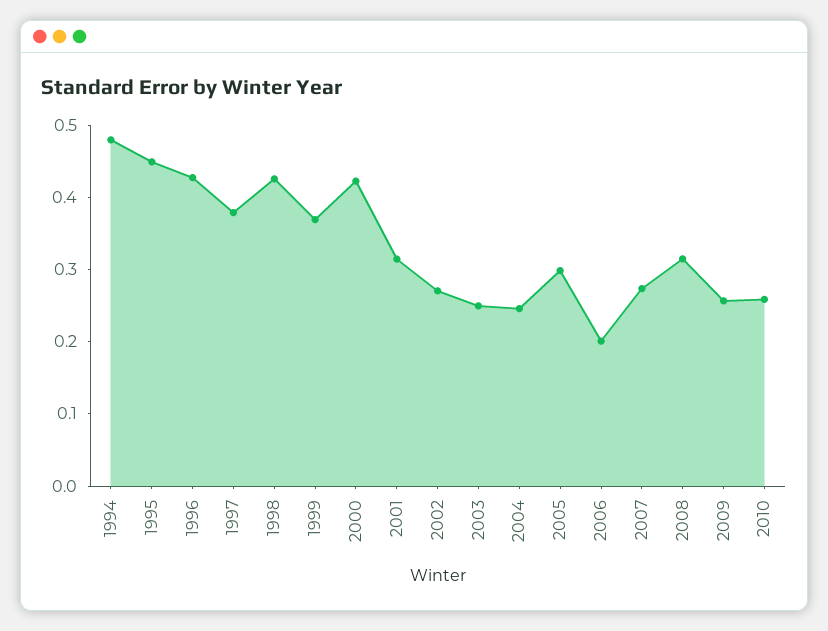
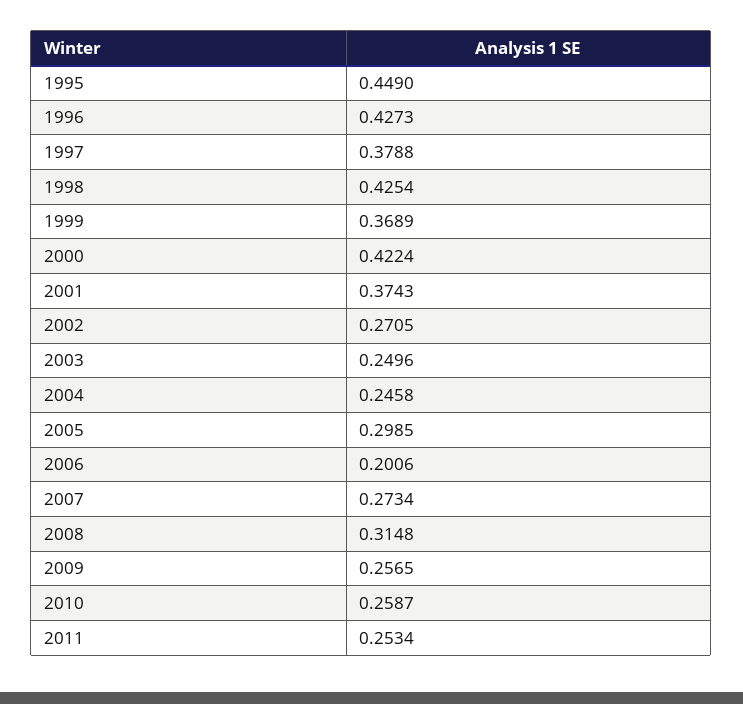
1994: 0.48 -> none
2001: 0.32 -> 0.3743
2011: none -> 0.2534

